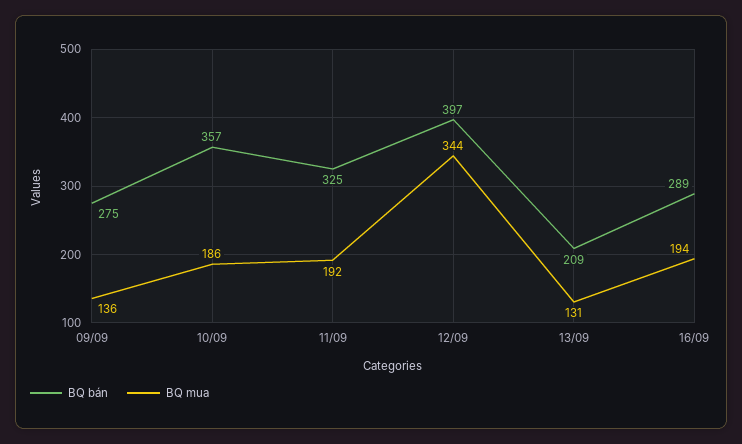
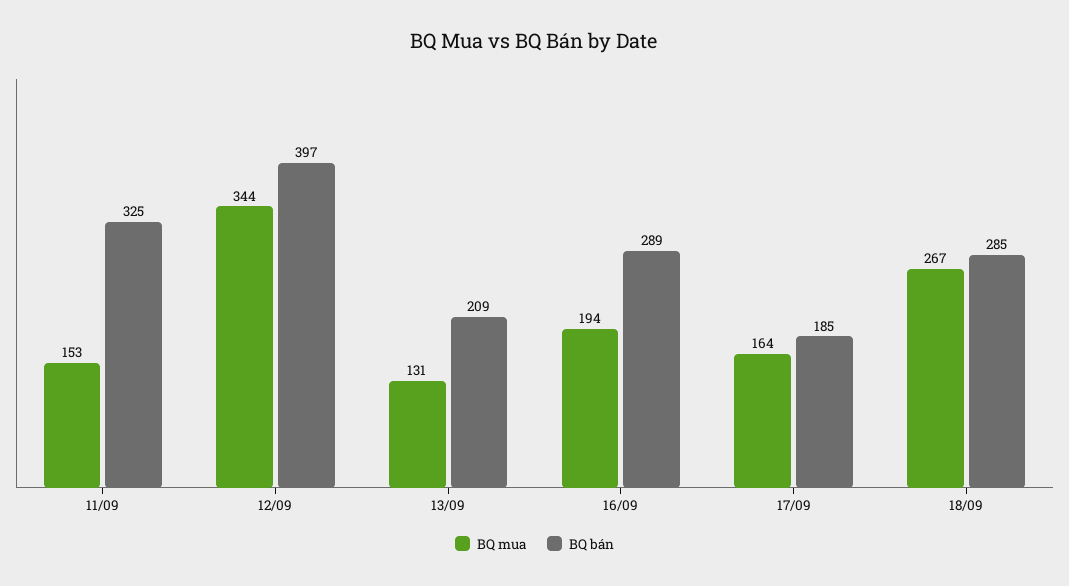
BQ bán, 09/09: 275 -> none
BQ mua, 09/09: 136 -> none
BQ bán, 10/09: 357 -> none
BQ mua, 10/09: 186 -> none
BQ mua, 11/09: 192 -> 153
BQ mua, 17/09: none -> 164
BQ bán, 17/09: none -> 185
BQ mua, 18/09: none -> 267
BQ bán, 18/09: none -> 285

